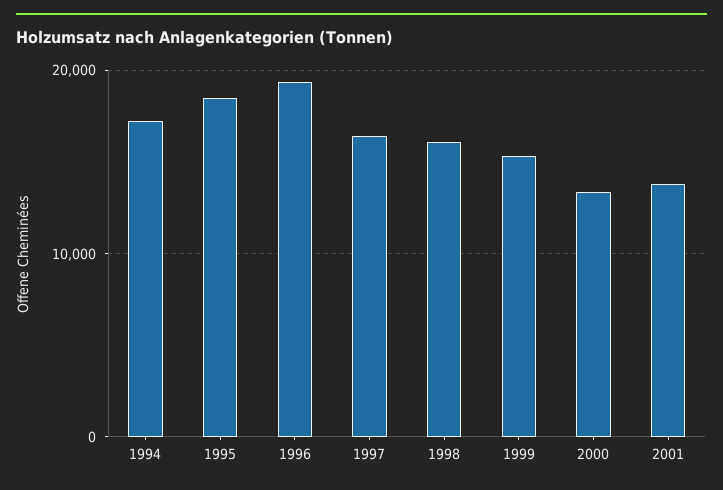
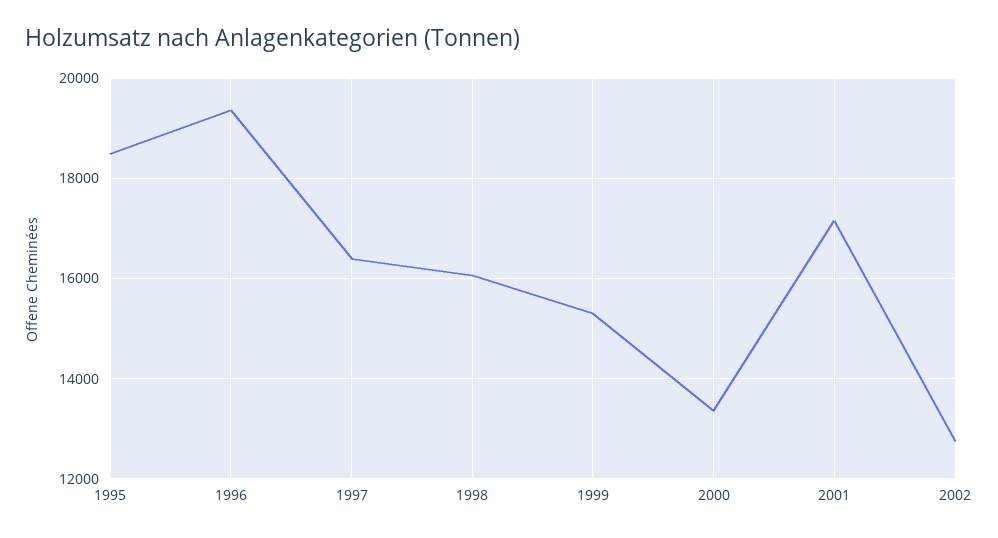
1994: 17000 -> none
2001: 14000 -> 17200
2002: none -> 12800

